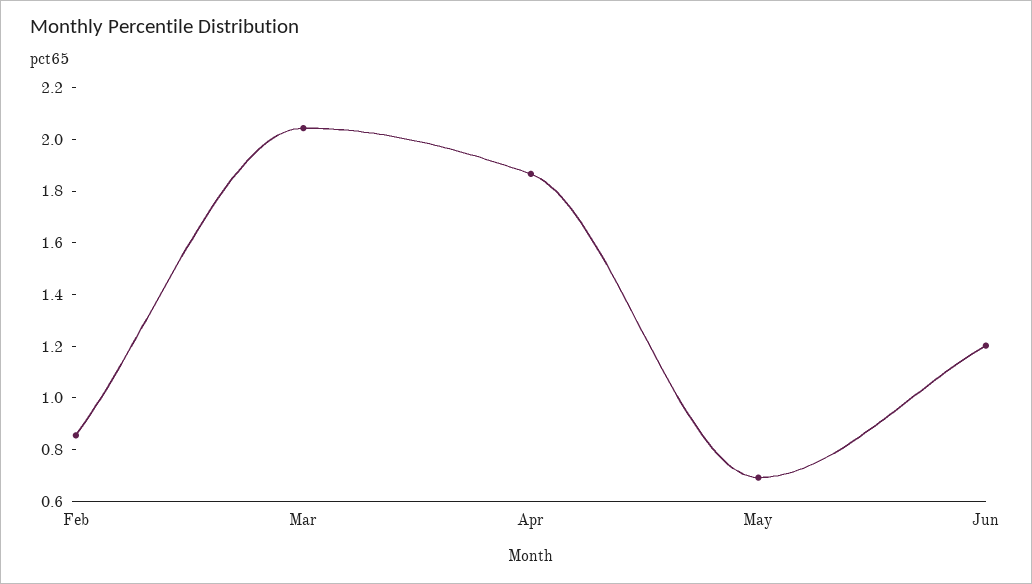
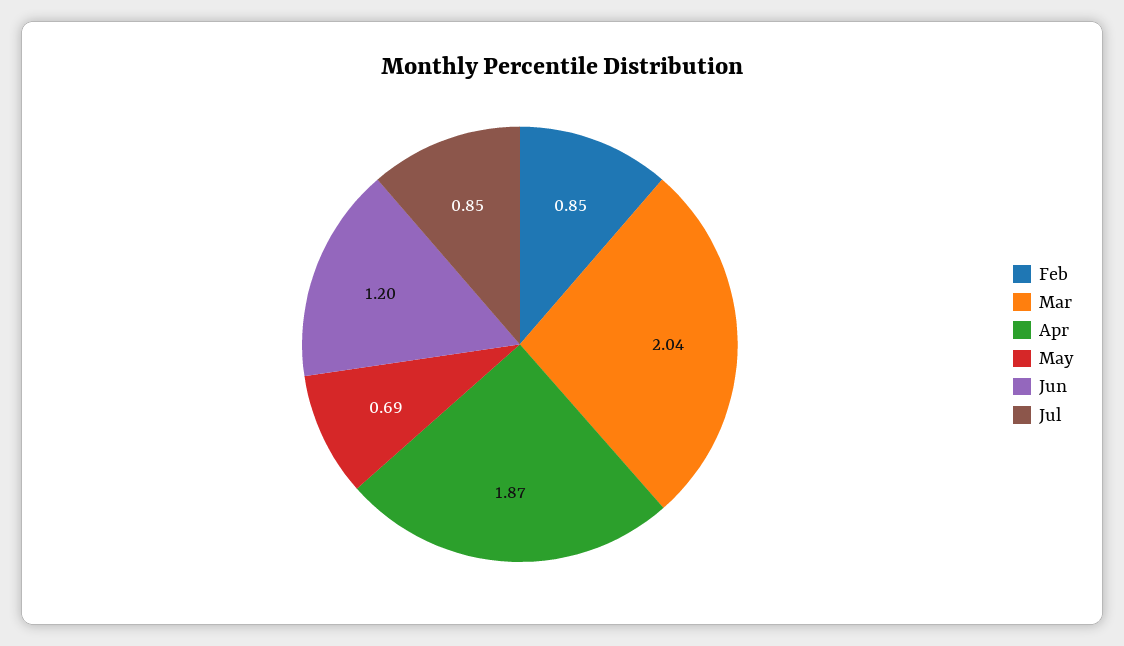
Jul: none -> 0.85

